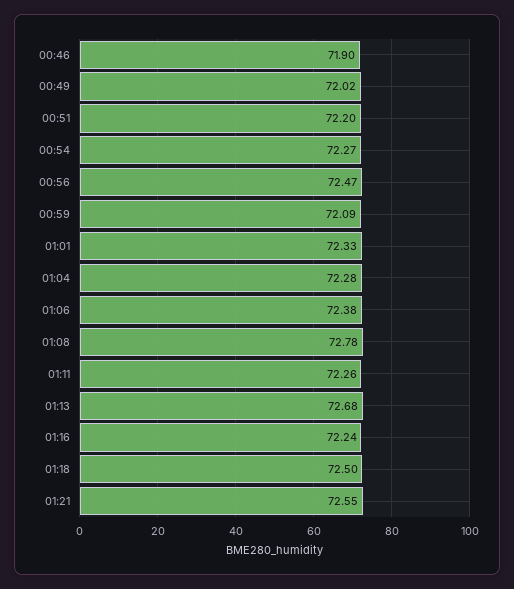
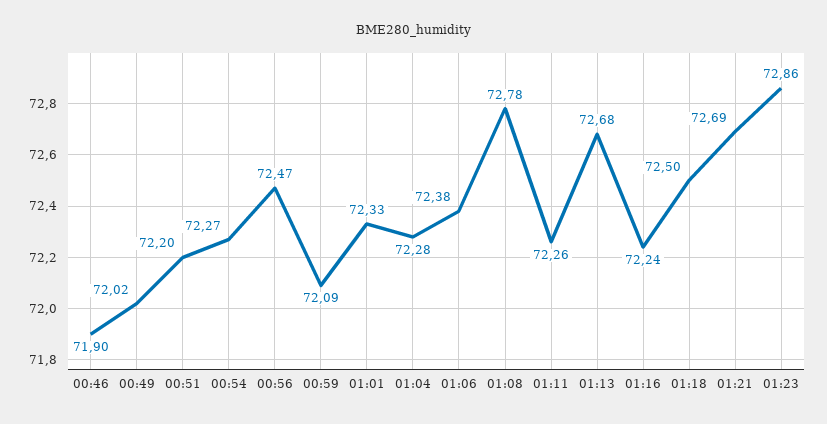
01:21: 72.55 -> 72.69
01:23: none -> 72.86

